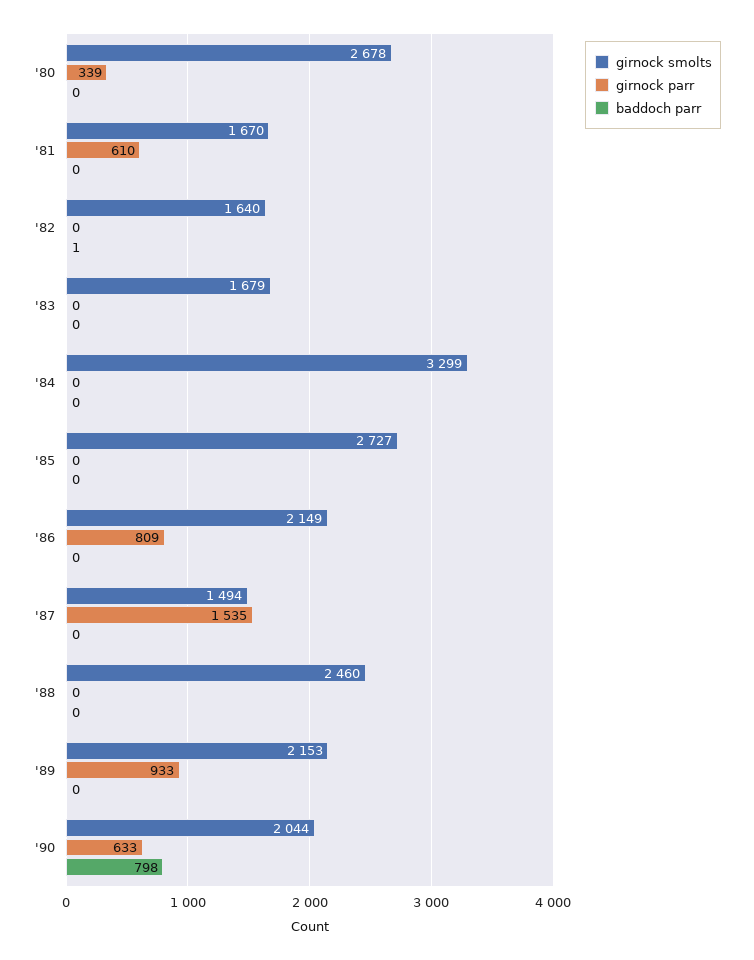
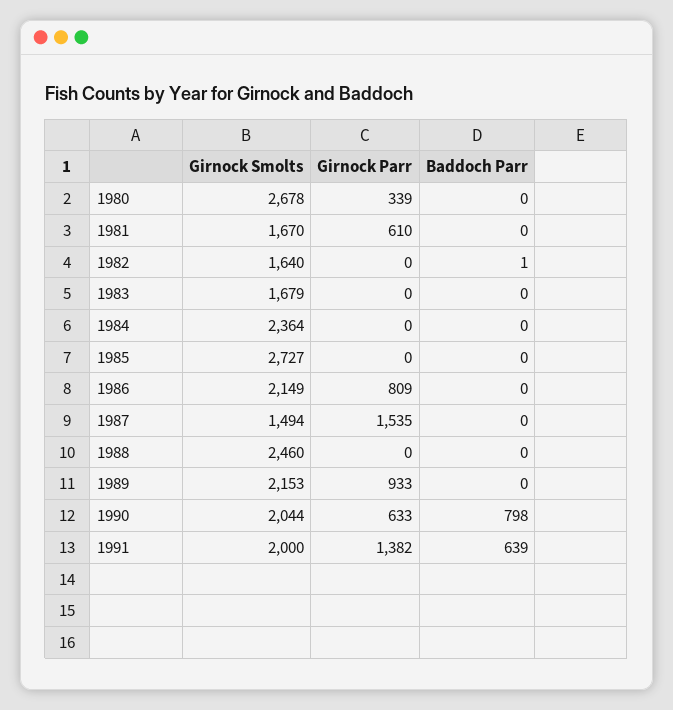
girnock smolts, '84: 3299 -> 2364
girnock smolts, 1991: none -> 2000
girnock parr, 1991: none -> 1382
baddoch parr, 1991: none -> 639

